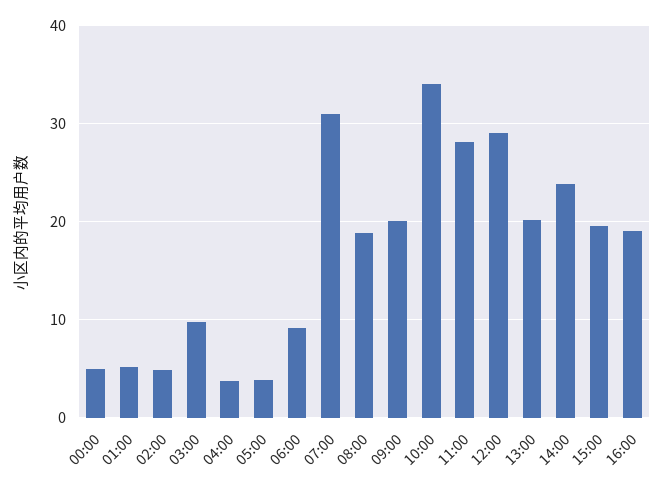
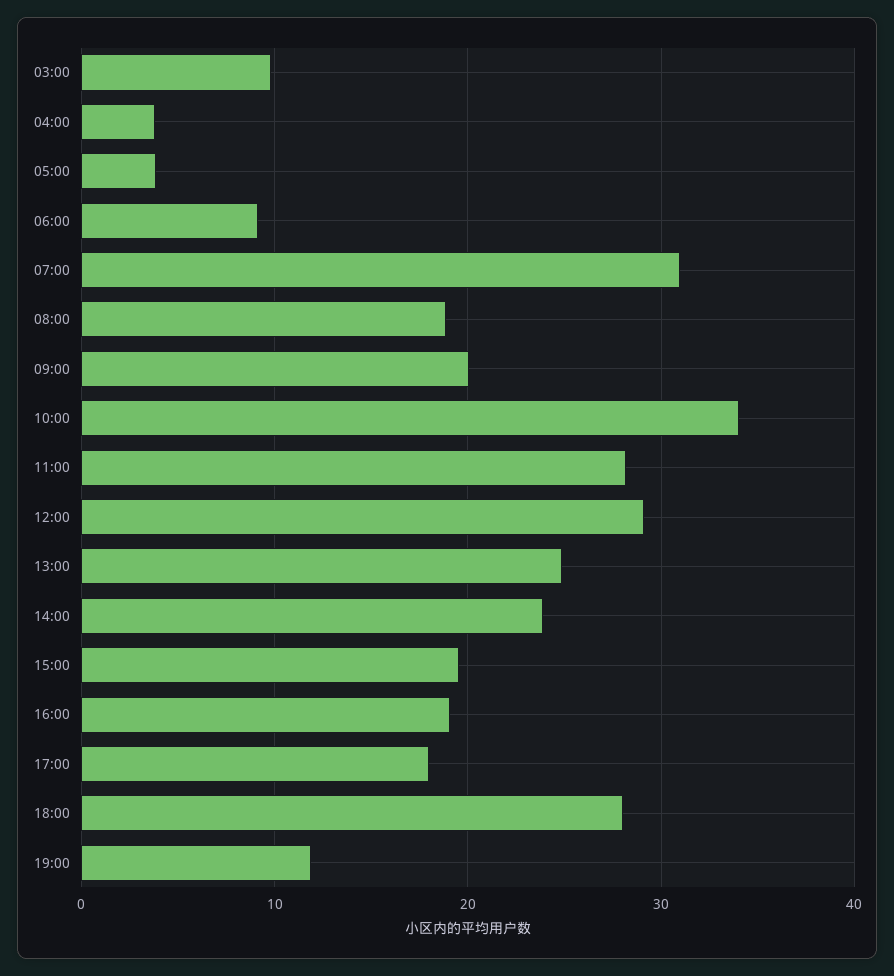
00:00: 5 -> none
01:00: 5 -> none
02:00: 5 -> none
13:00: 20 -> 25
17:00: none -> 18
18:00: none -> 28
19:00: none -> 12

